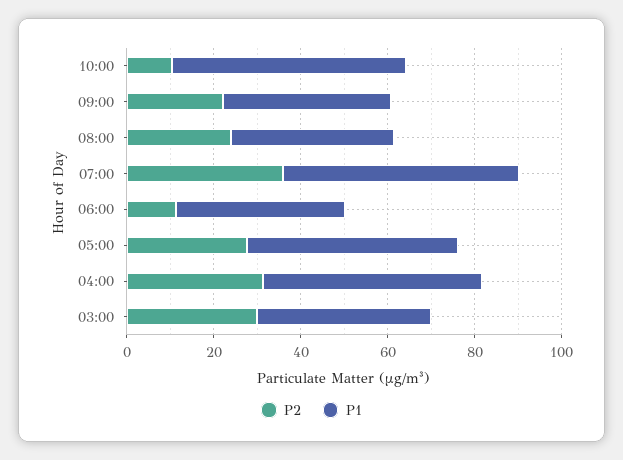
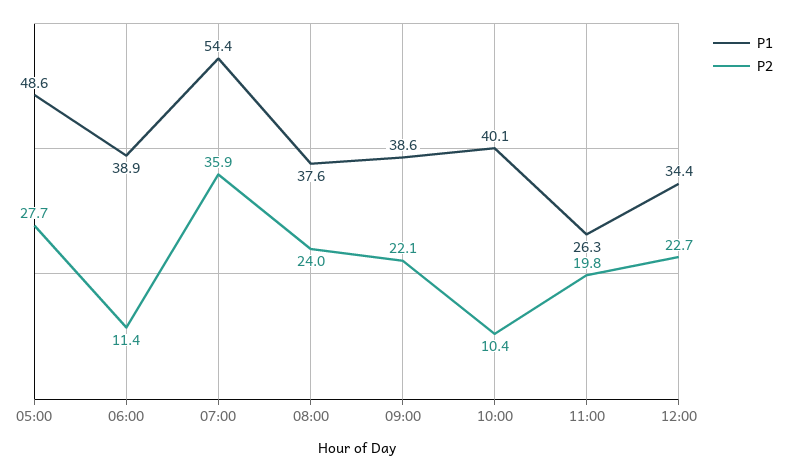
P1, 10:00: 55 -> 40.1
P2, 04:00: 30 -> none
P1, 04:00: 50 -> none
P2, 03:00: 30 -> none
P1, 03:00: 40 -> none
P1, 11:00: none -> 26.3
P2, 11:00: none -> 19.8
P1, 12:00: none -> 34.4
P2, 12:00: none -> 22.7

